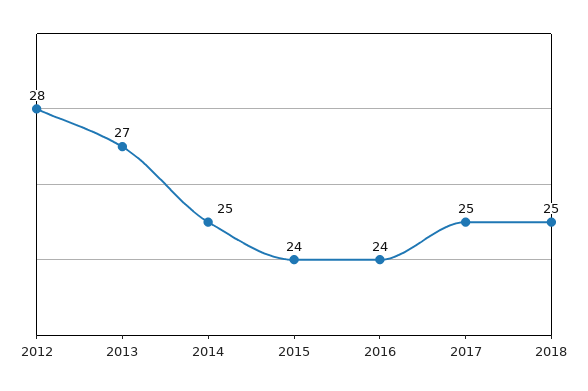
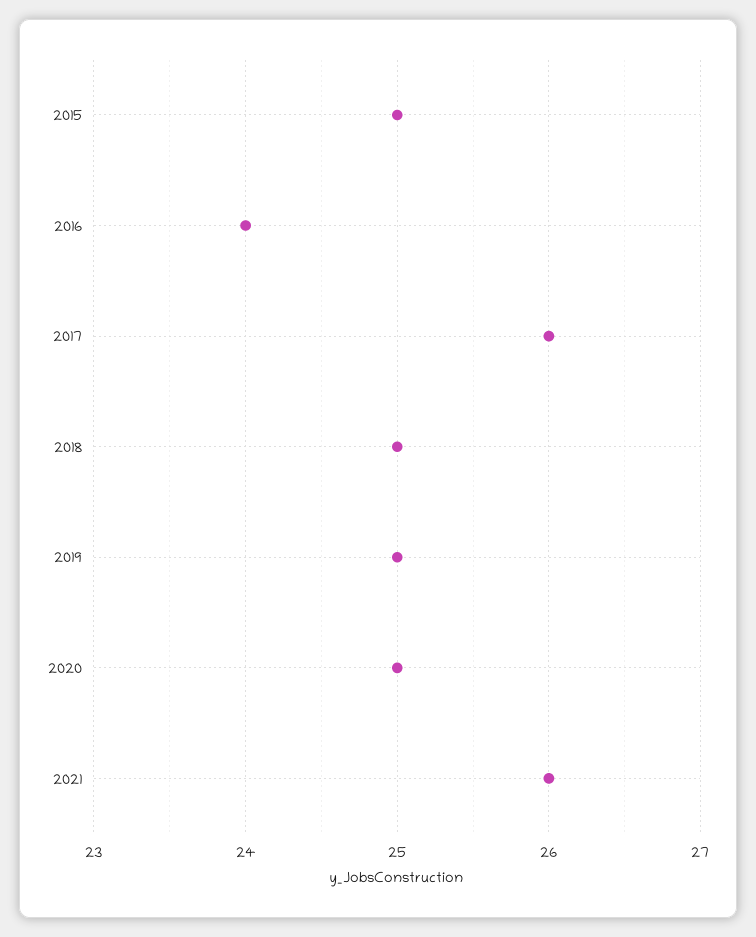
2012: 28 -> none
2013: 27 -> none
2014: 25 -> none
2015: 24 -> 25
2017: 25 -> 26
2019: none -> 25
2020: none -> 25
2021: none -> 26

